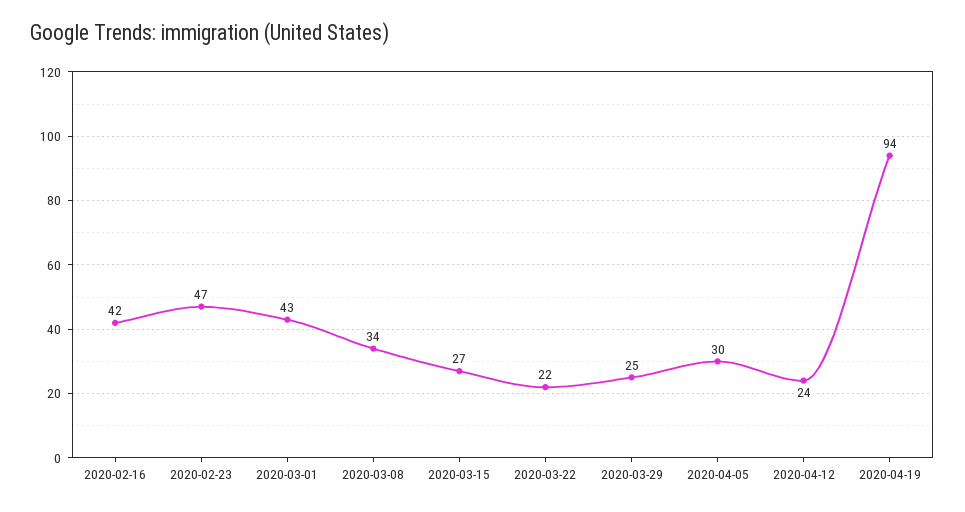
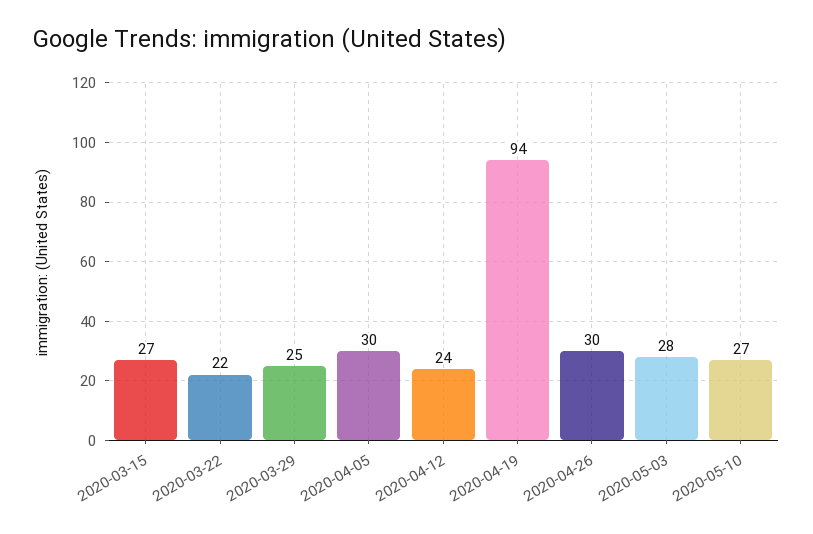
2020-02-16: 42 -> none
2020-02-23: 47 -> none
2020-03-01: 43 -> none
2020-03-08: 34 -> none
2020-04-26: none -> 30
2020-05-03: none -> 28
2020-05-10: none -> 27

